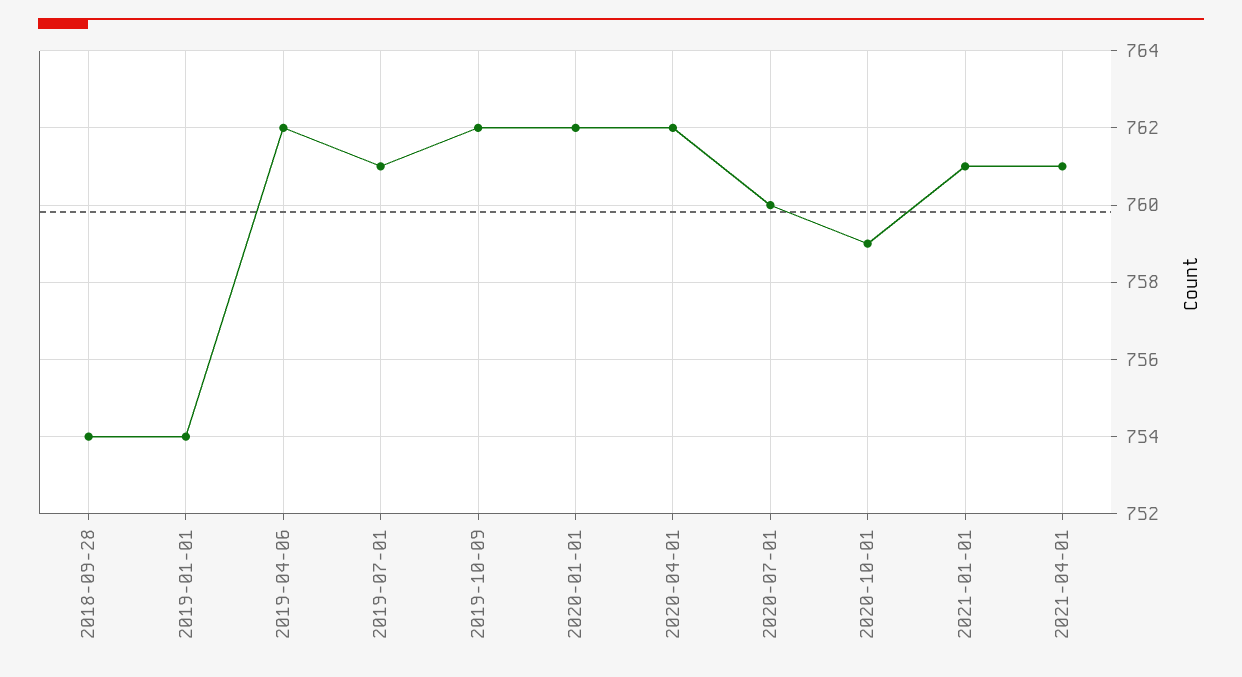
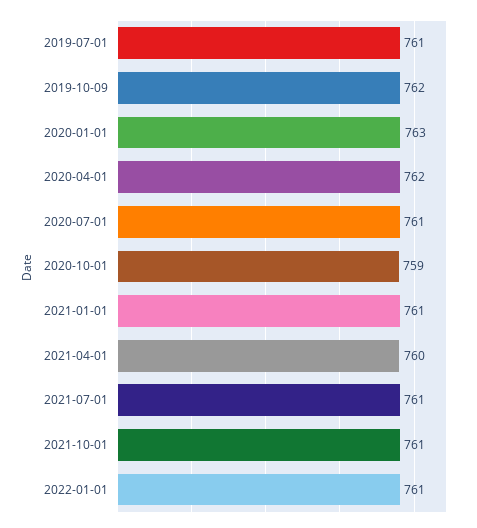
2018-09-28: 754 -> none
2019-01-01: 754 -> none
2019-04-06: 762 -> none
2020-01-01: 762 -> 763
2020-07-01: 760 -> 761
2021-04-01: 761 -> 760
2021-07-01: none -> 761
2021-10-01: none -> 761
2022-01-01: none -> 761

